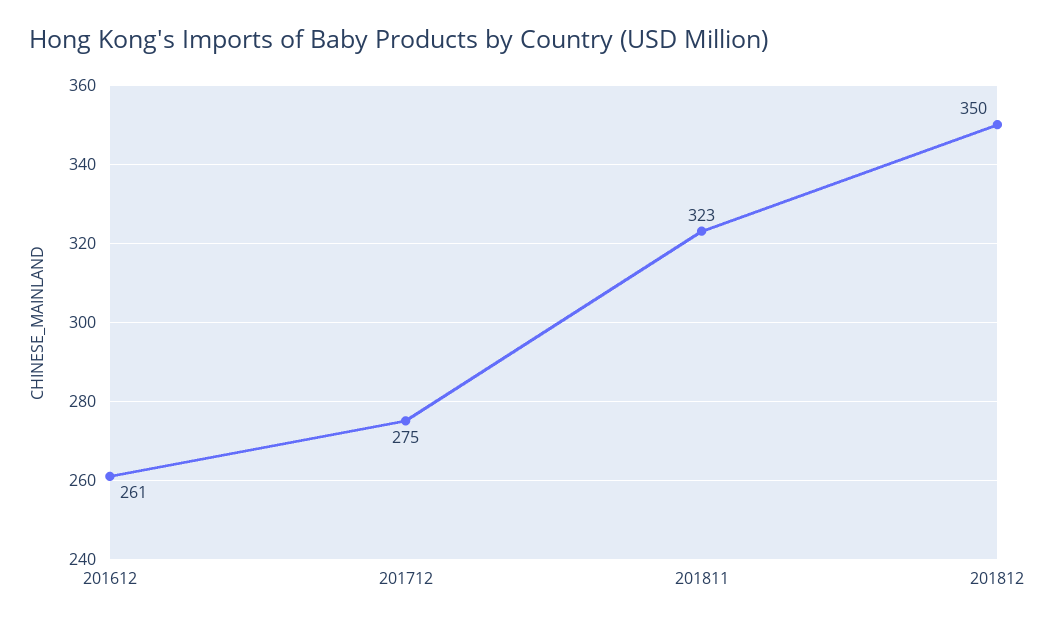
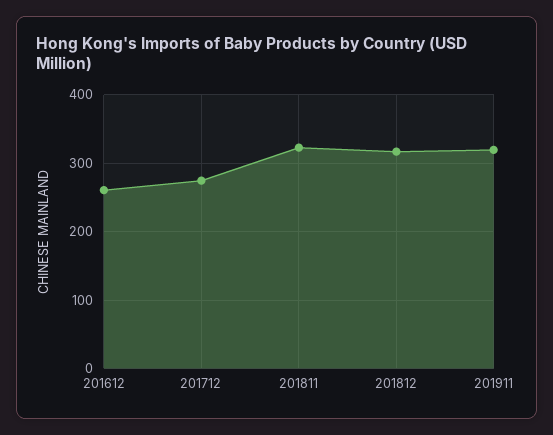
201812: 350 -> 320
201911: none -> 320

